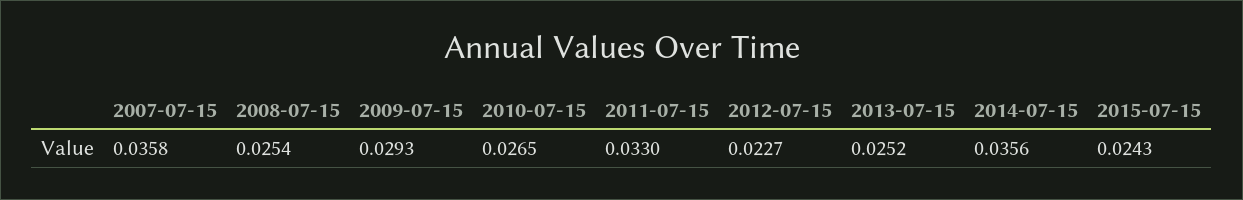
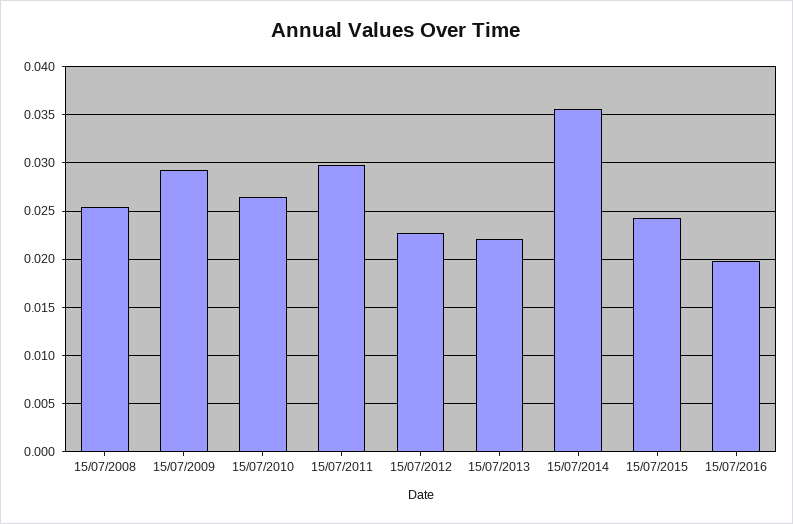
2007-07-15: 0.0358 -> none
2011-07-15: 0.033 -> 0.03
2013-07-15: 0.0252 -> 0.022
15/07/2016: none -> 0.02

